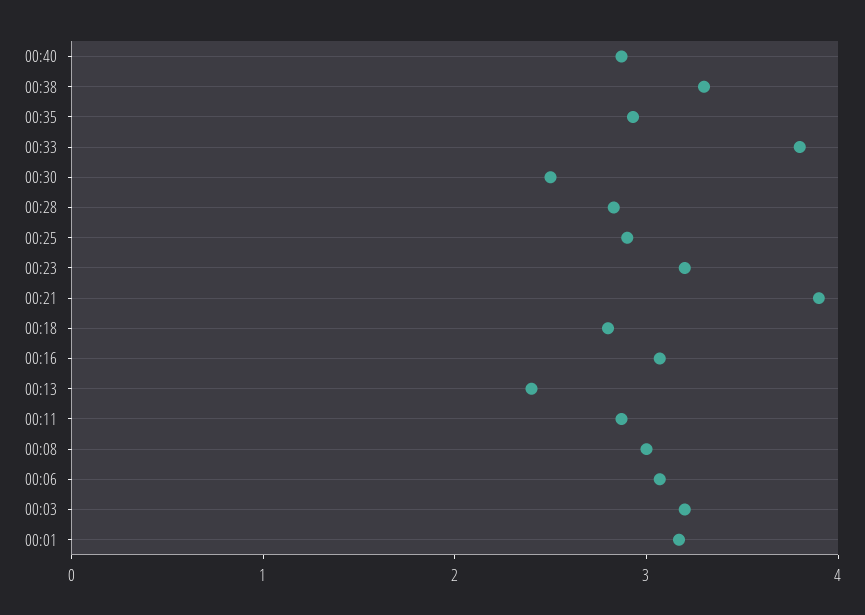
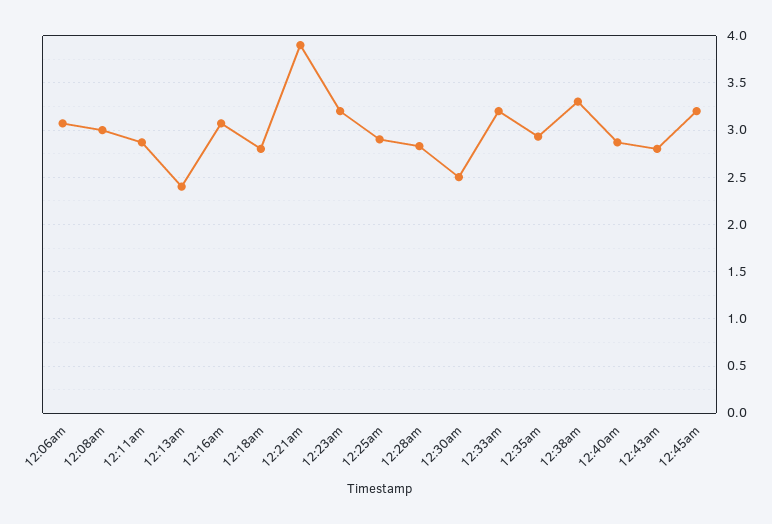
00:33: 3.8 -> 3.2
00:03: 3.2 -> none
00:01: 3.2 -> none
12:43am: none -> 2.8
12:45am: none -> 3.2

